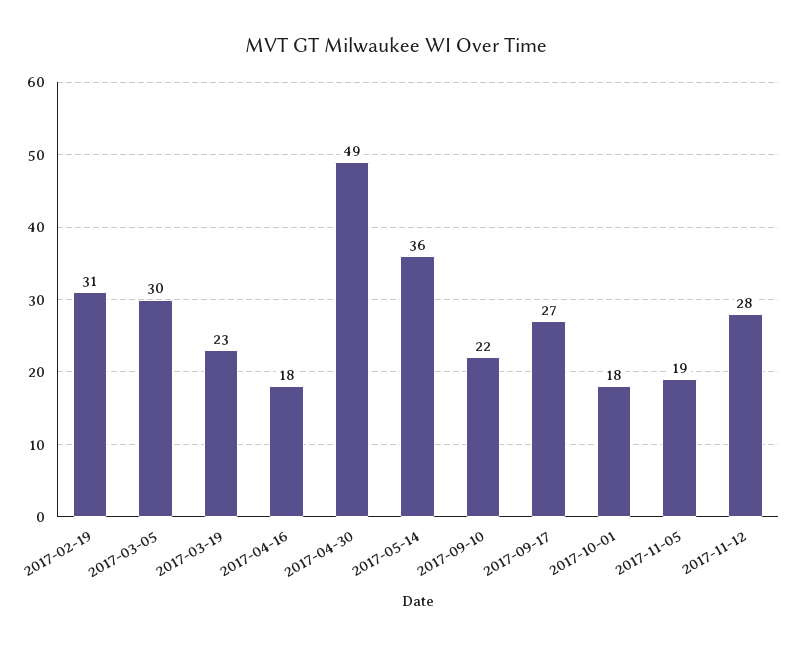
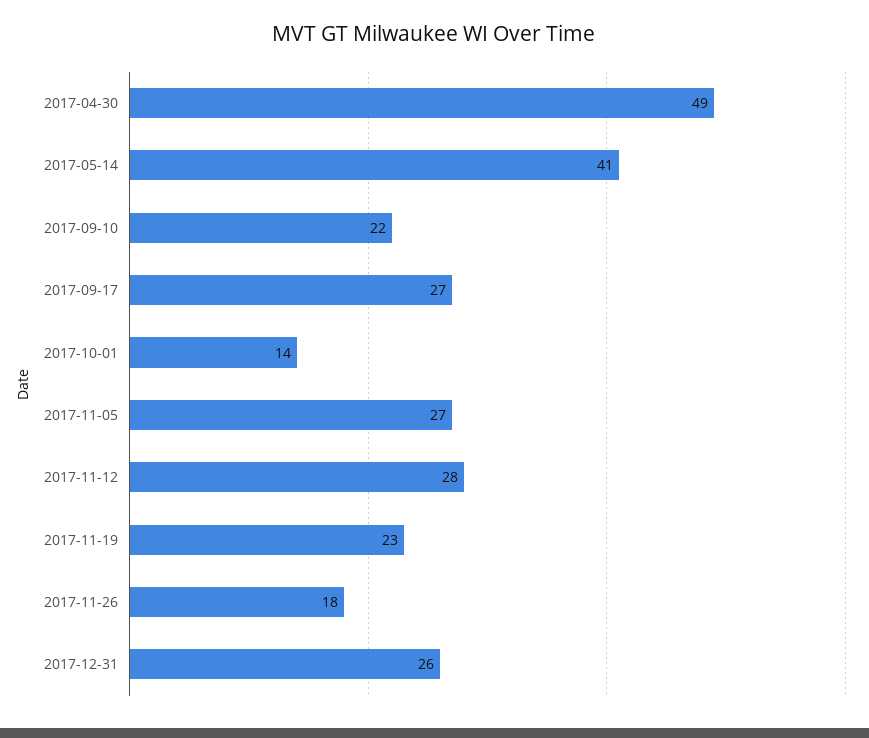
2017-02-19: 31 -> none
2017-03-05: 30 -> none
2017-03-19: 23 -> none
2017-04-16: 18 -> none
2017-05-14: 36 -> 41
2017-10-01: 18 -> 14
2017-11-05: 19 -> 27
2017-11-19: none -> 23
2017-11-26: none -> 18
2017-12-31: none -> 26

